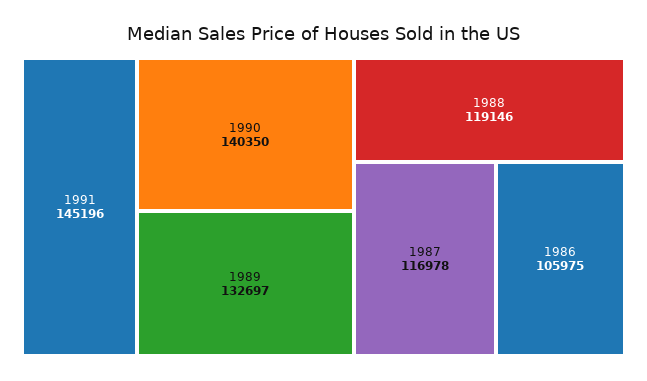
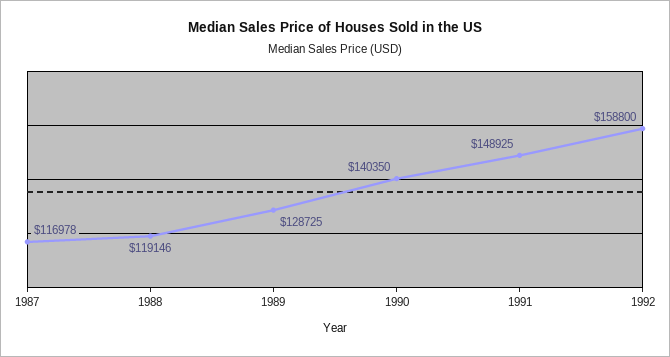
1991: 145196 -> 148925
1989: 132697 -> 128725
1986: 105975 -> none
1992: none -> 158800

